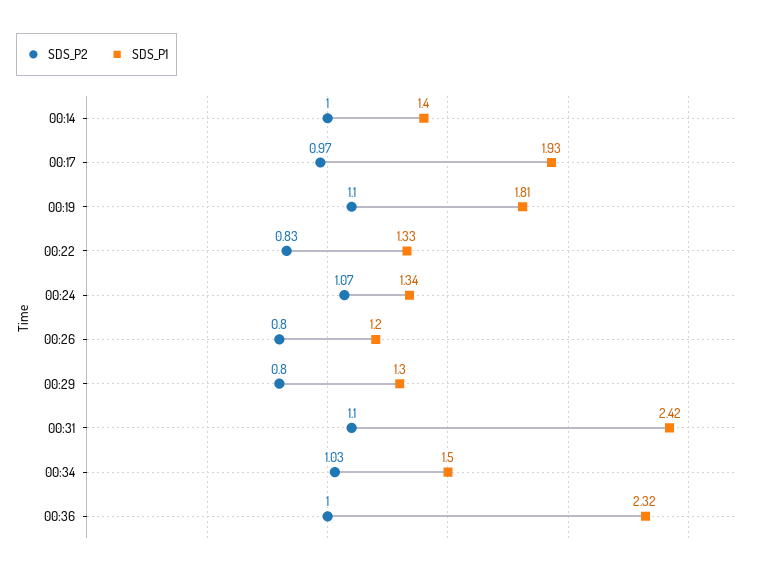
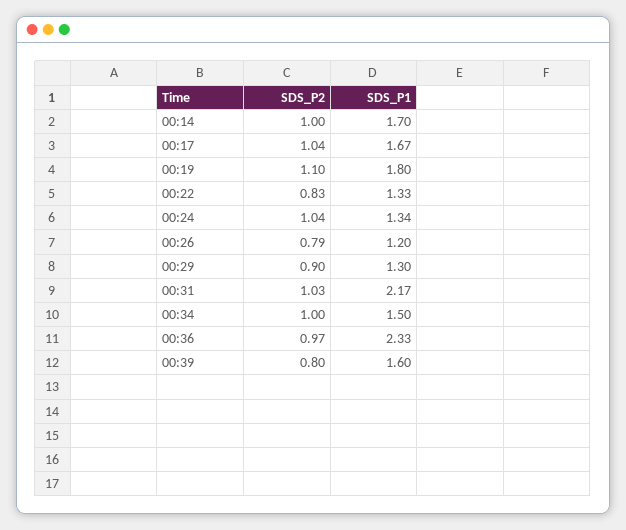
SDS_P1, 00:14: 1.4 -> 1.7
SDS_P2, 00:17: 0.97 -> 1.04
SDS_P1, 00:17: 1.93 -> 1.67
SDS_P1, 00:19: 1.81 -> 1.8
SDS_P2, 00:24: 1.07 -> 1.04
SDS_P2, 00:26: 0.8 -> 0.79
SDS_P2, 00:29: 0.8 -> 0.9
SDS_P2, 00:31: 1.1 -> 1.03
SDS_P1, 00:31: 2.42 -> 2.17
SDS_P2, 00:34: 1.03 -> 1
SDS_P2, 00:36: 1 -> 0.97
SDS_P1, 00:36: 2.32 -> 2.33
SDS_P2, 00:39: none -> 0.8
SDS_P1, 00:39: none -> 1.6

